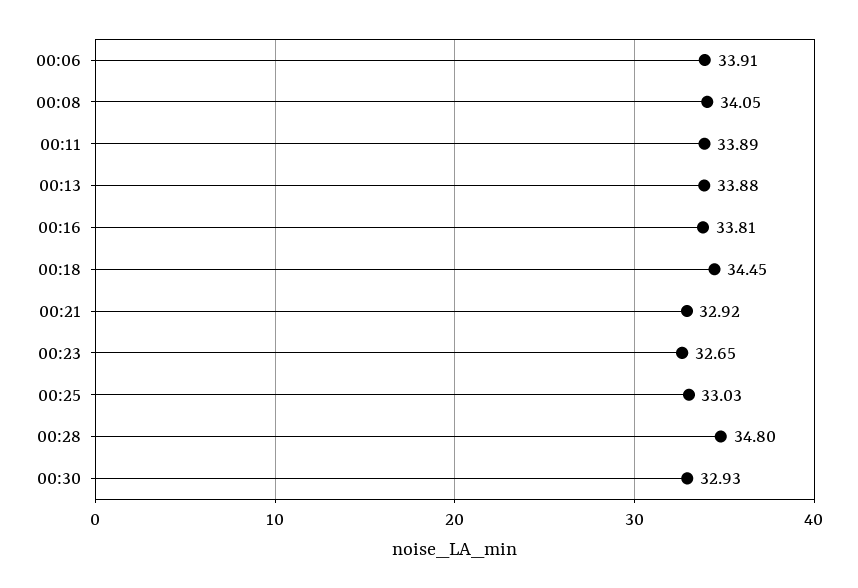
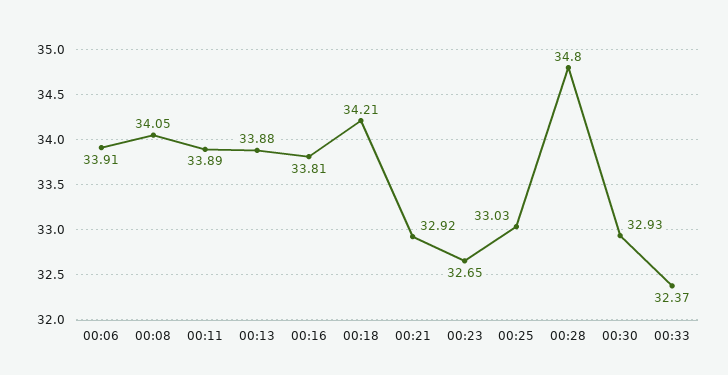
00:18: 34.45 -> 34.21
00:33: none -> 32.37

